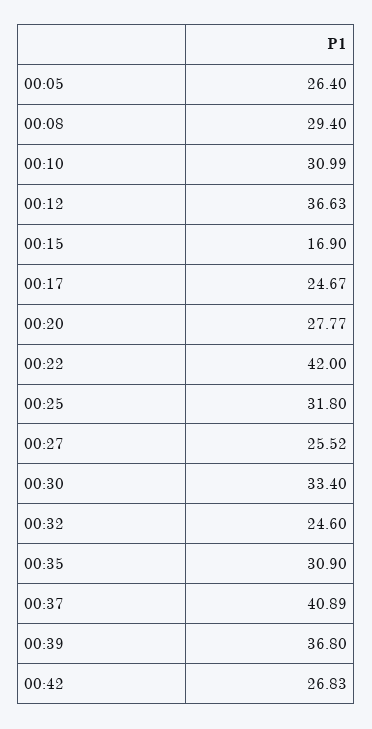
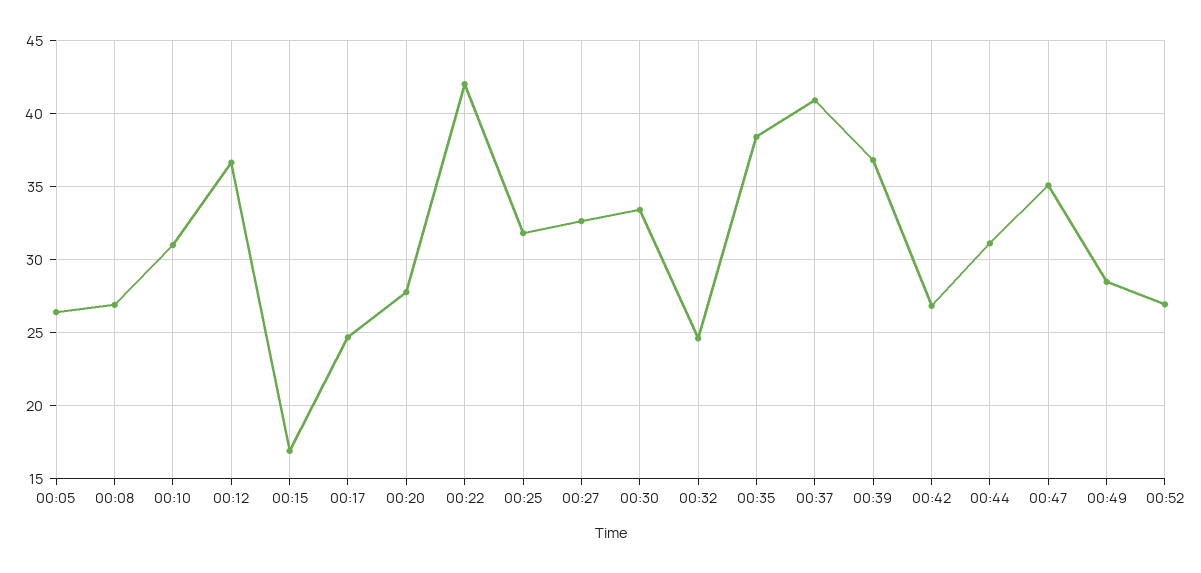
00:08: 29.4 -> 27
00:27: 25.52 -> 32.5
00:35: 30.9 -> 38.5
00:44: none -> 31
00:47: none -> 35
00:49: none -> 28.5
00:52: none -> 27

